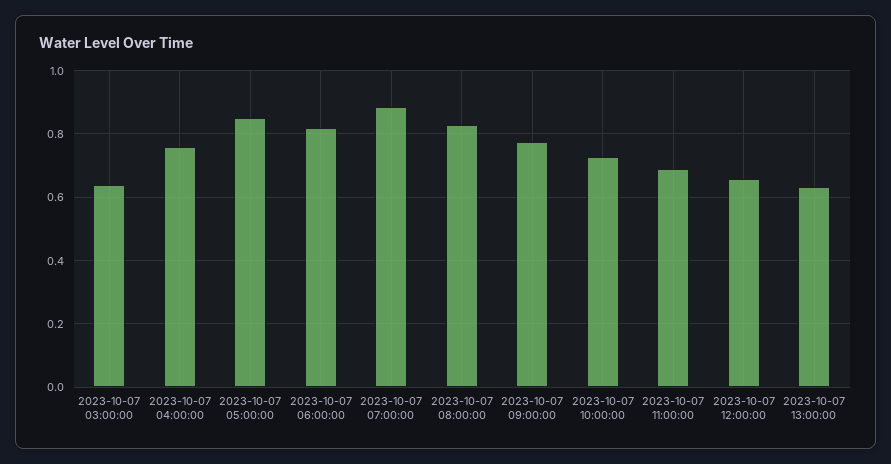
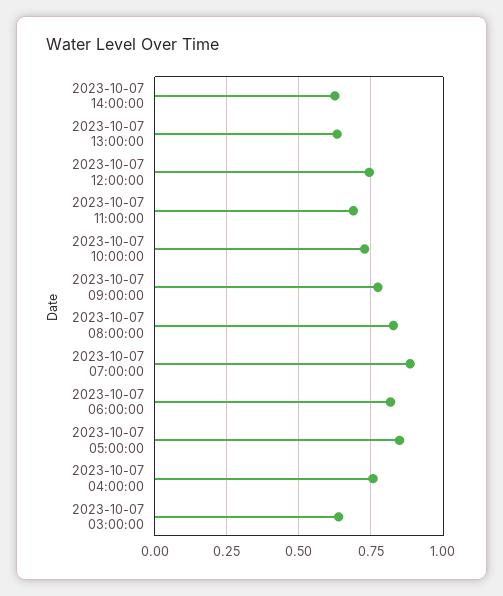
2023-10-07 12:00:00: 0.66 -> 0.75
2023-10-07 14:00:00: none -> 0.625

